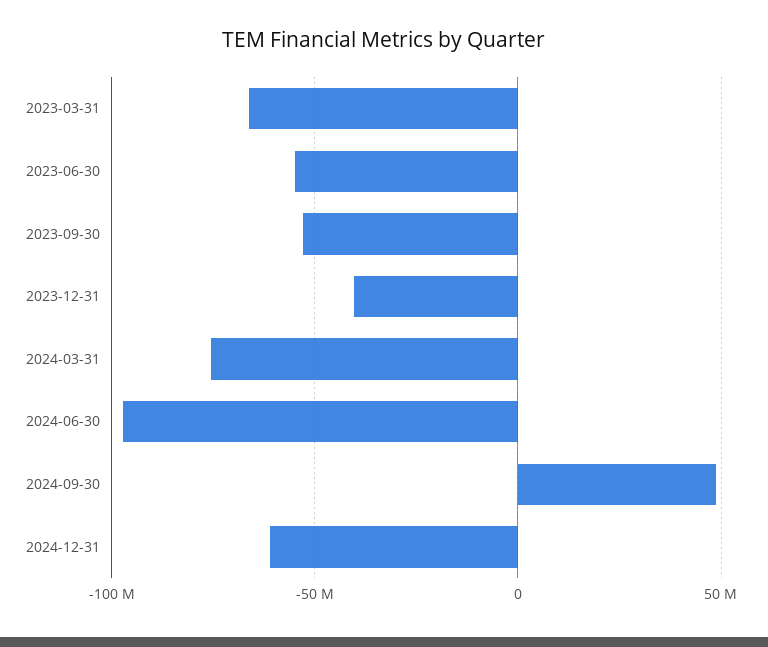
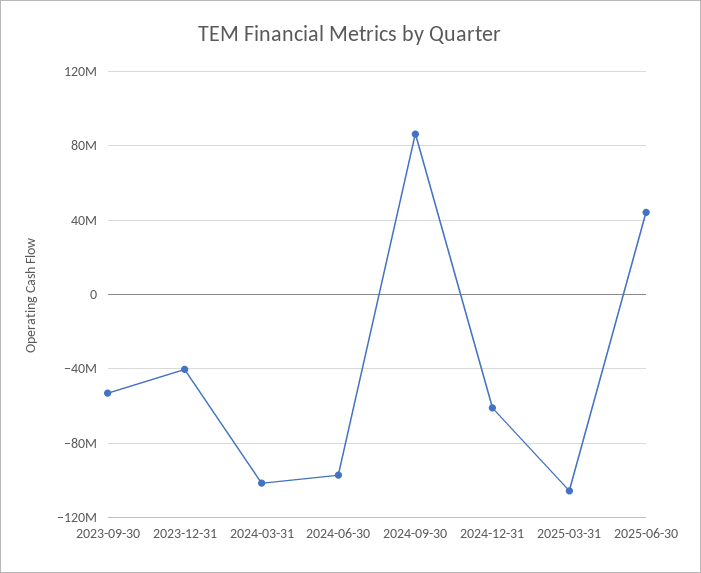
2023-03-31: -65000000 -> none
2023-06-30: -55000000 -> none
2024-03-31: -75000000 -> -100000000
2024-09-30: 50000000 -> 85000000
2025-03-31: none -> -105000000
2025-06-30: none -> 45000000

